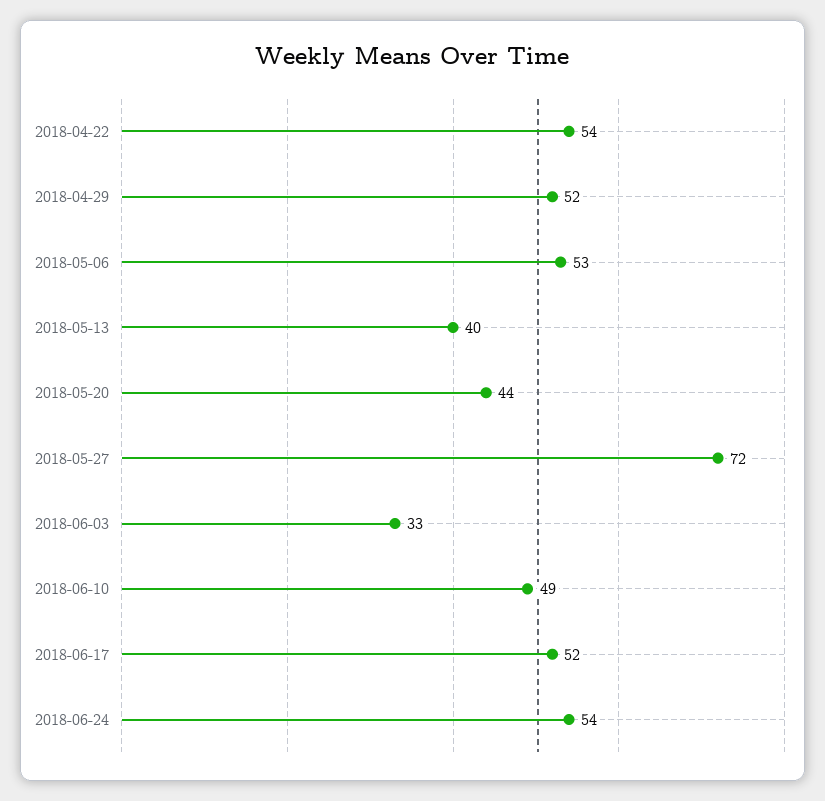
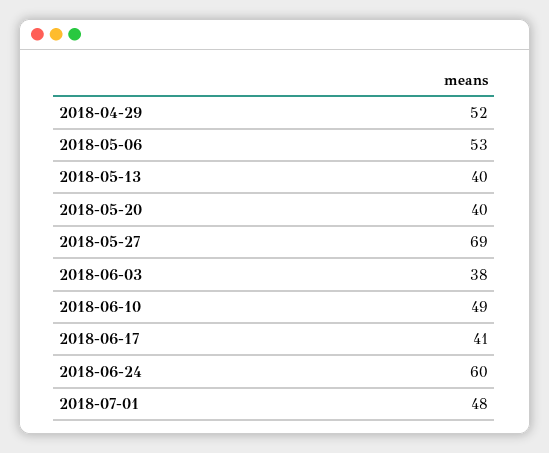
2018-04-22: 54 -> none
2018-05-20: 44 -> 40
2018-05-27: 72 -> 69
2018-06-03: 33 -> 38
2018-06-17: 52 -> 41
2018-06-24: 54 -> 60
2018-07-01: none -> 48

